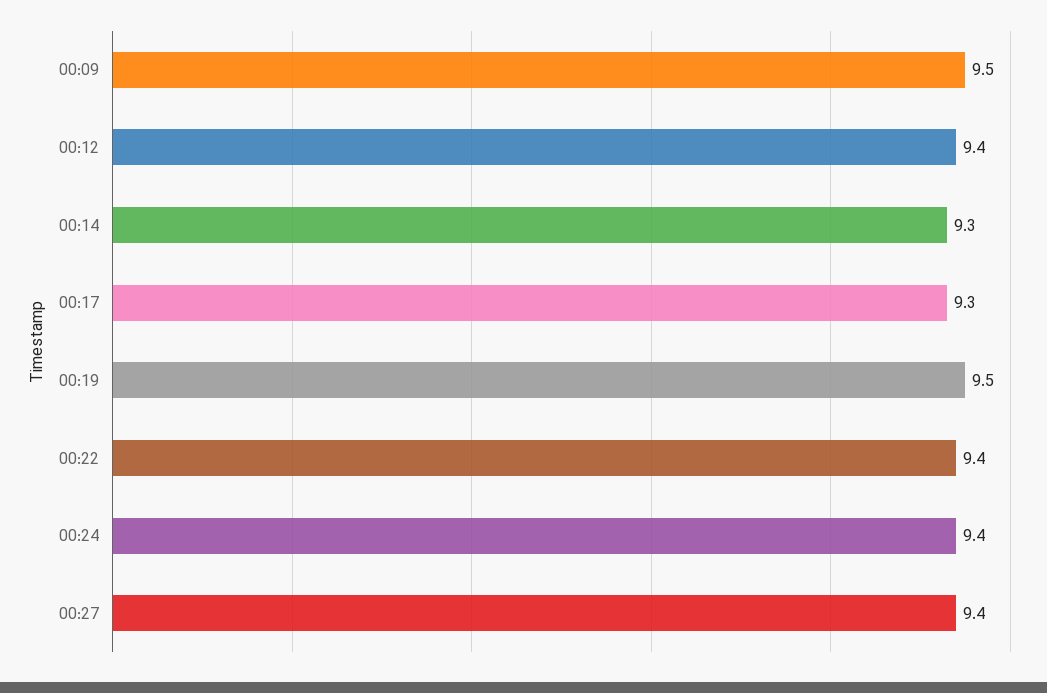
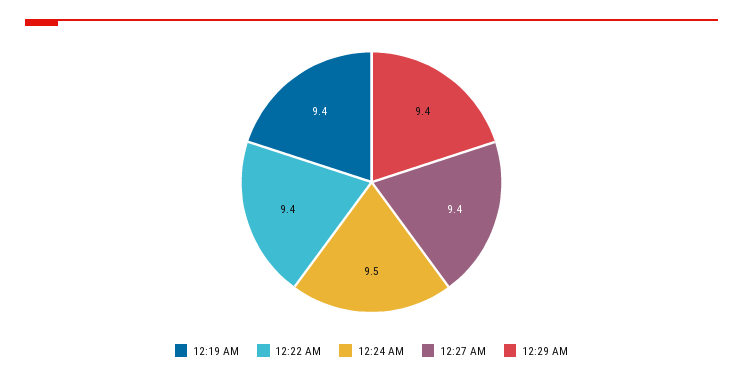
00:09: 9.5 -> none
00:12: 9.4 -> none
00:14: 9.3 -> none
00:17: 9.3 -> none
00:19: 9.5 -> 9.4
00:24: 9.4 -> 9.5
12:29 AM: none -> 9.4

